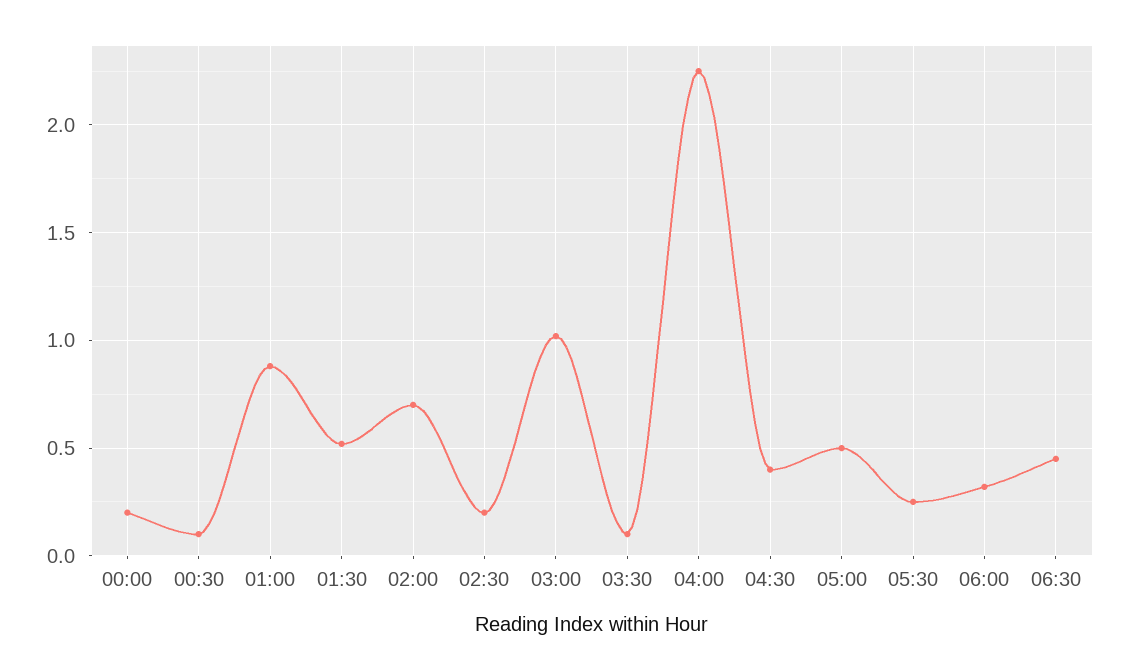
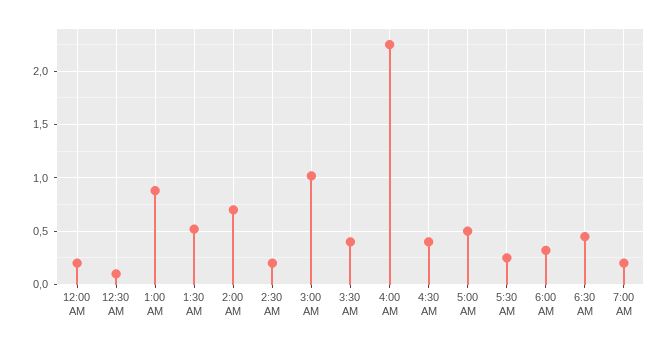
03:30: 0.1 -> 0.4
7:00 AM: none -> 0.2

